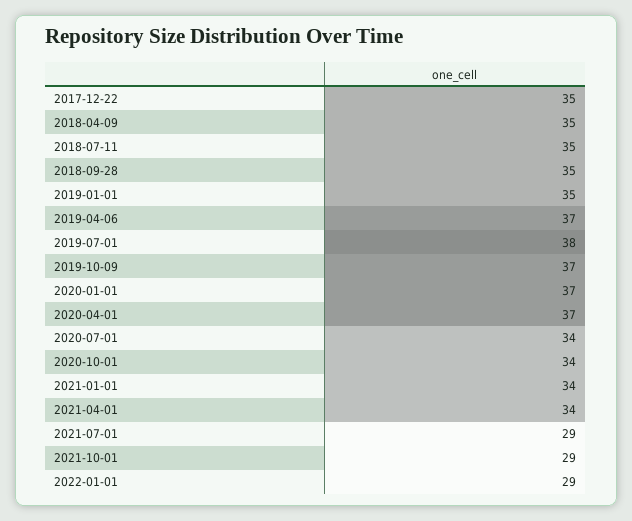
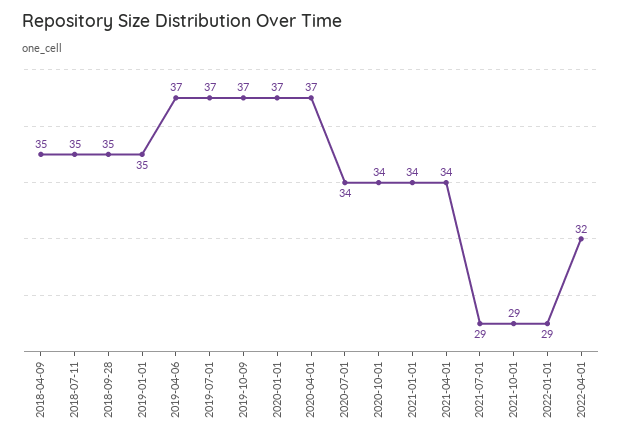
2017-12-22: 35 -> none
2019-07-01: 38 -> 37
2022-04-01: none -> 32

